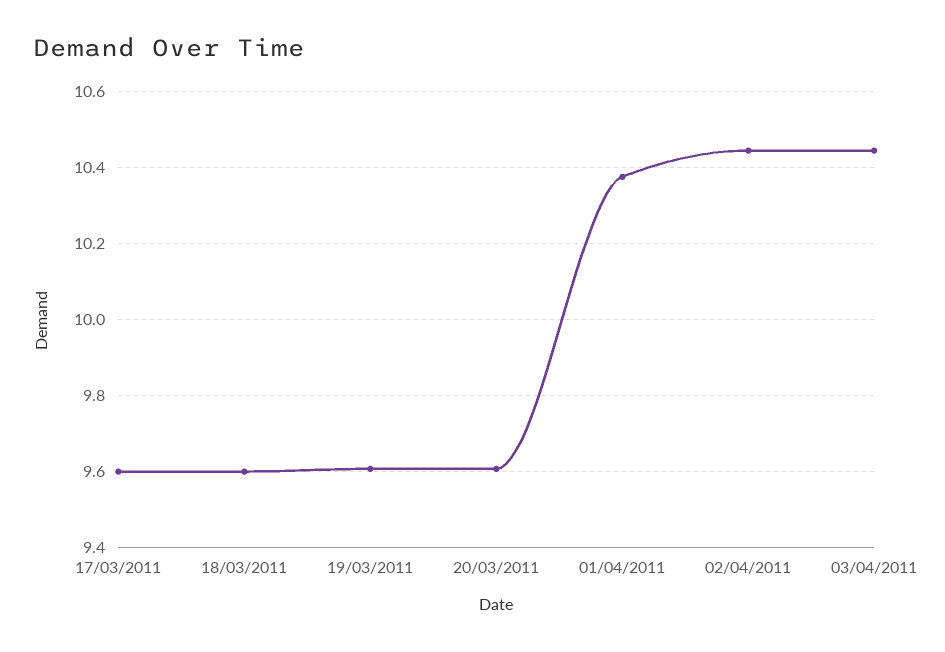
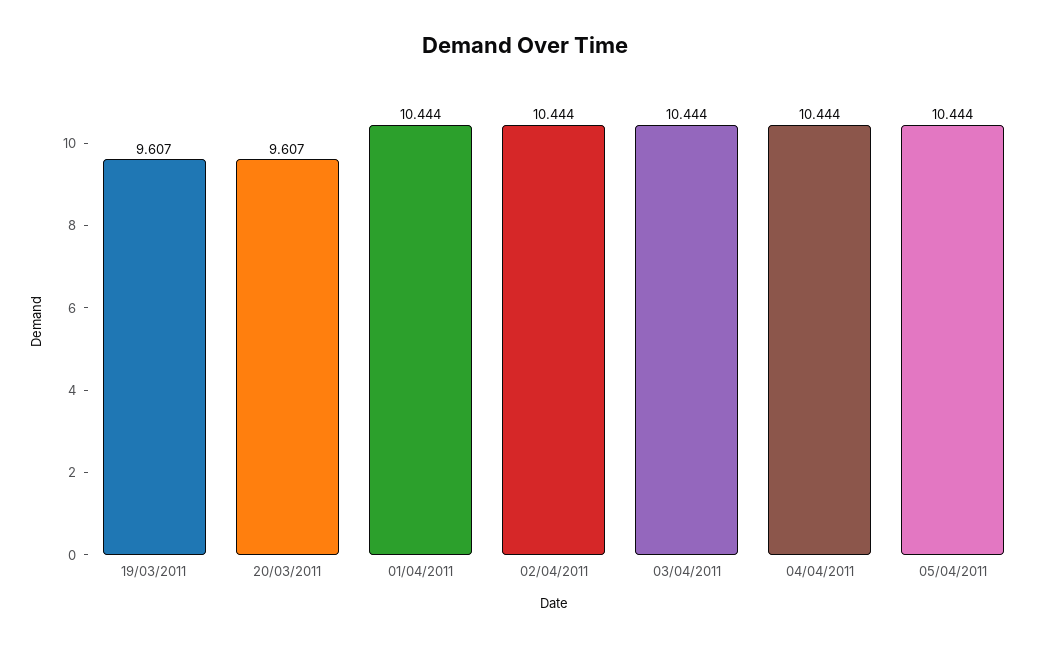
17/03/2011: 9.6 -> none
18/03/2011: 9.6 -> none
01/04/2011: 10.38 -> 10.444
04/04/2011: none -> 10.444
05/04/2011: none -> 10.444

